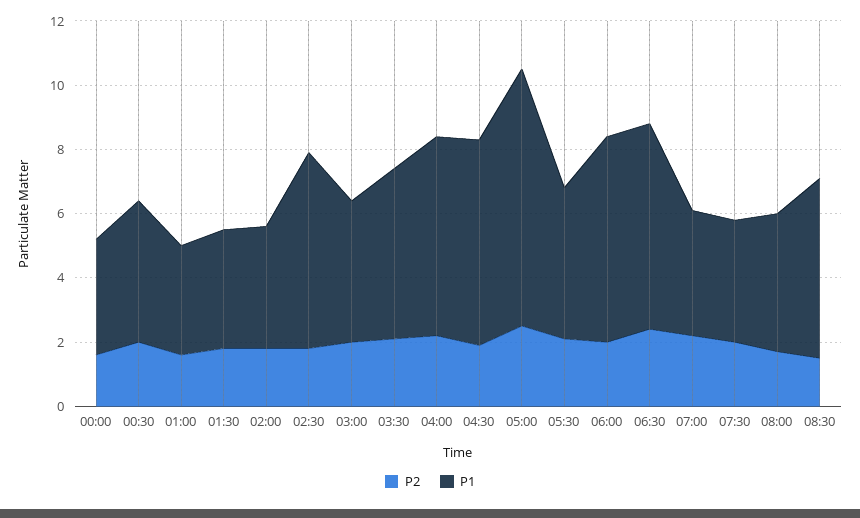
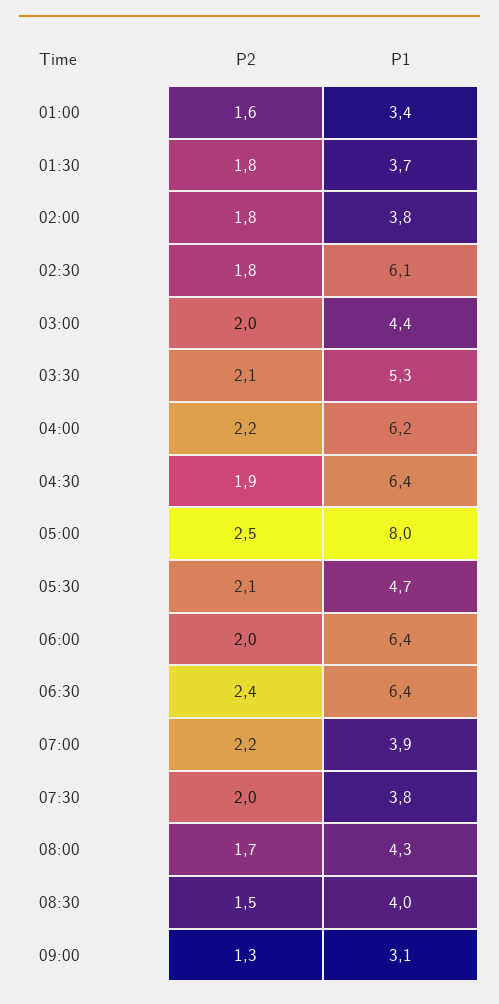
P2, 00:00: 1.5 -> none
P1, 00:00: 3.5 -> none
P2, 00:30: 2 -> none
P1, 00:30: 4.5 -> none
P1, 08:30: 5.5 -> 4
P2, 09:00: none -> 1.3
P1, 09:00: none -> 3.1

